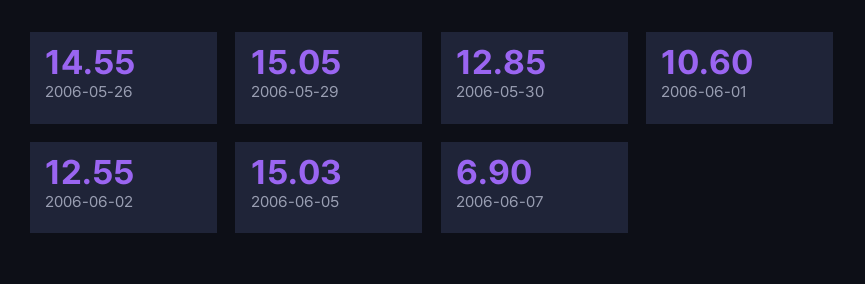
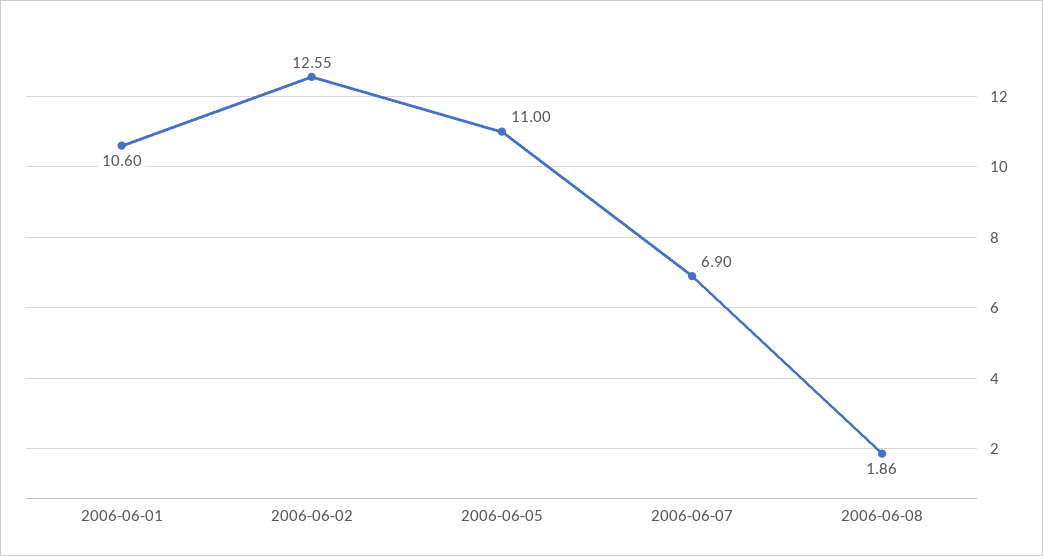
2006-05-26: 14.55 -> none
2006-05-29: 15.05 -> none
2006-05-30: 12.85 -> none
2006-06-05: 15.03 -> 11
2006-06-08: none -> 1.86

